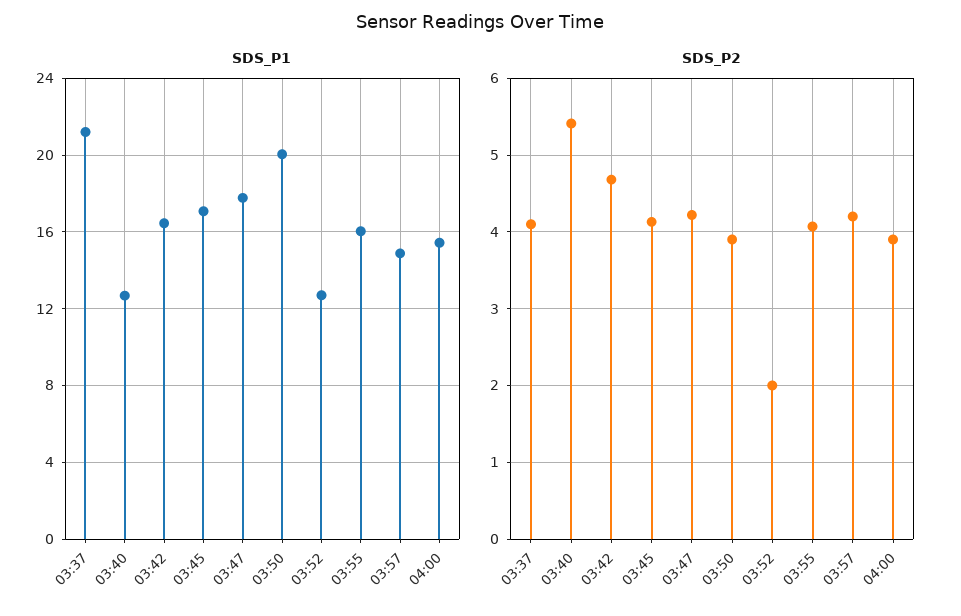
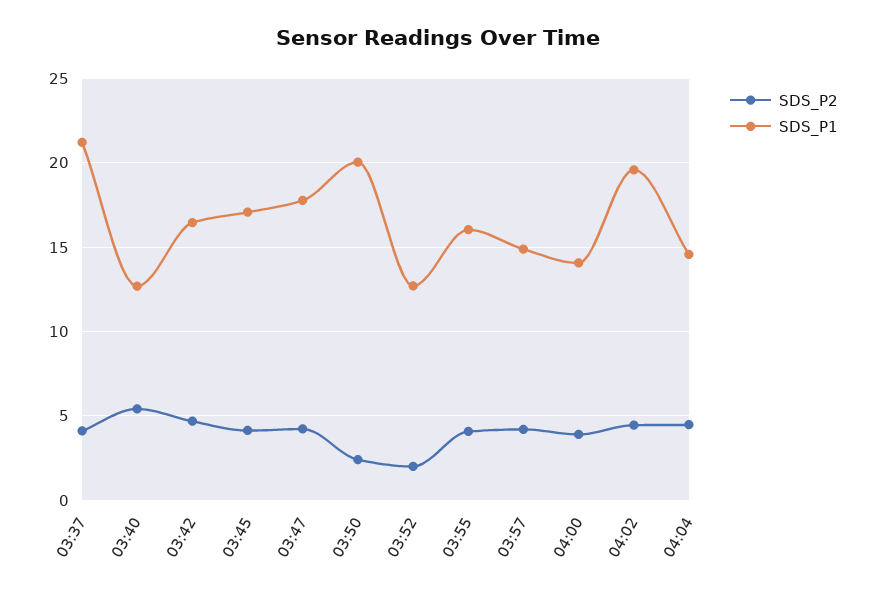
SDS_P1, 04:00: 15.5 -> 14
SDS_P2, 03:50: 3.9 -> 2.5
SDS_P2, 04:02: none -> 4.5
SDS_P1, 04:02: none -> 19.5
SDS_P2, 04:04: none -> 4.5
SDS_P1, 04:04: none -> 14.5

